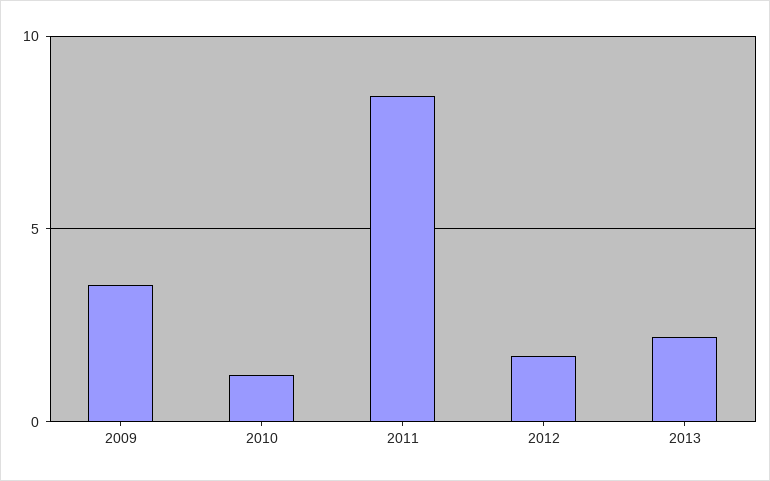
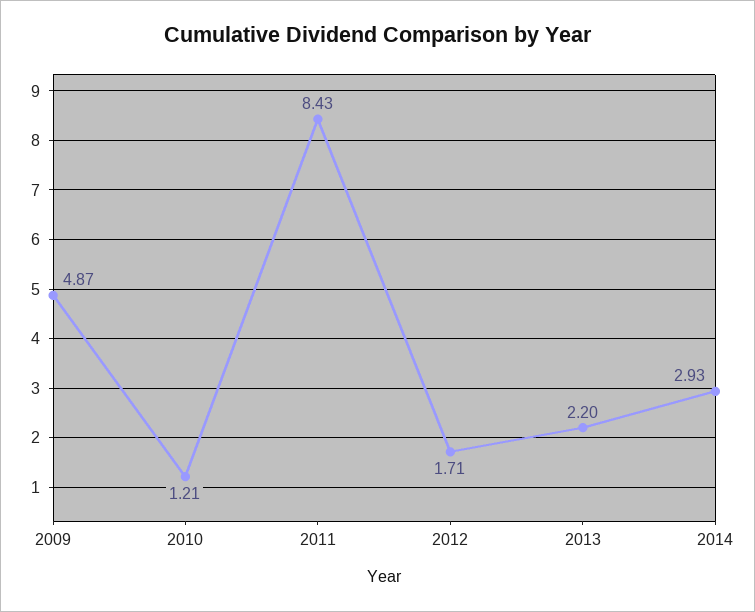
2009: 3.5 -> 4.87
2014: none -> 2.93

